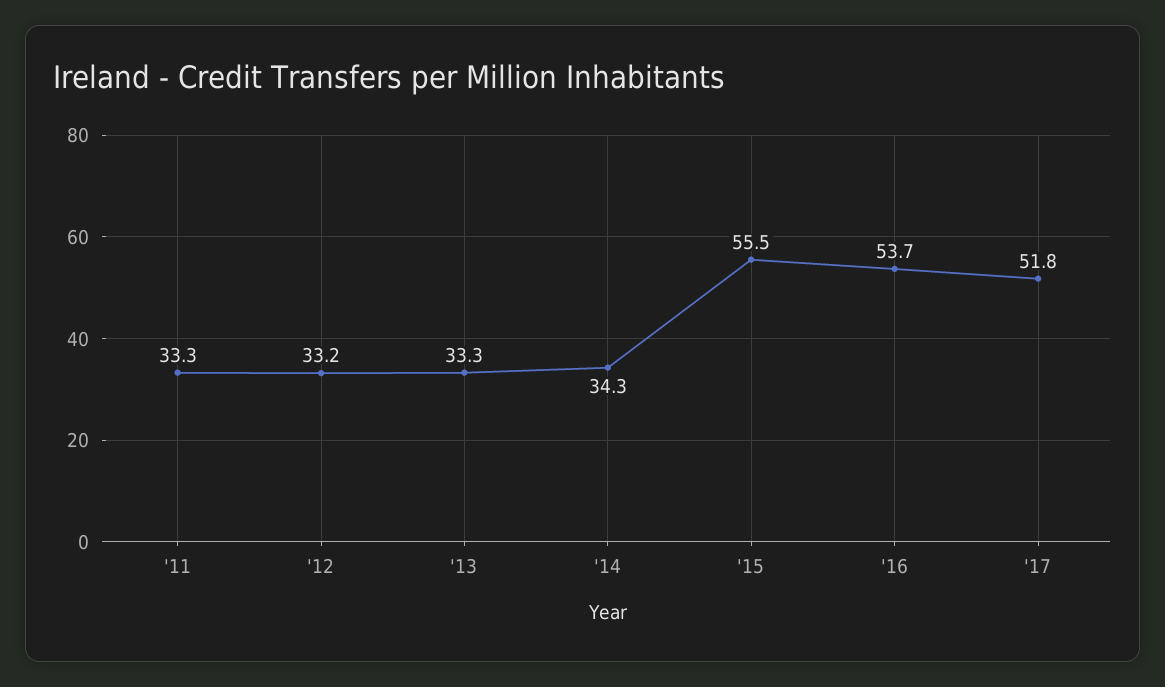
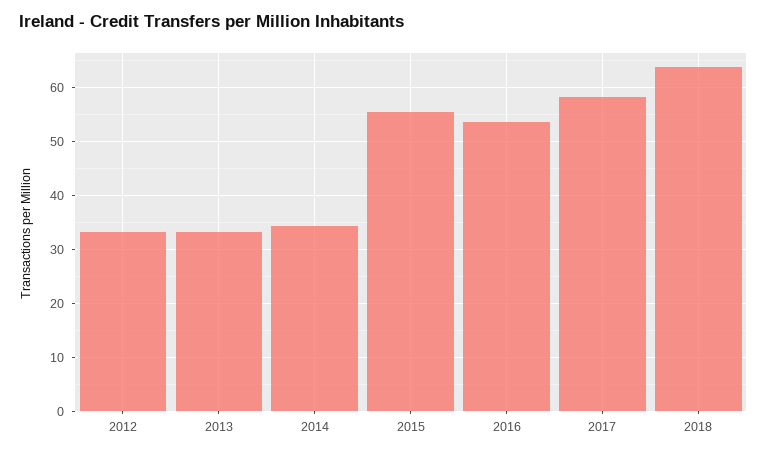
'11: 33.3 -> none
'17: 51.8 -> 58
2018: none -> 64

